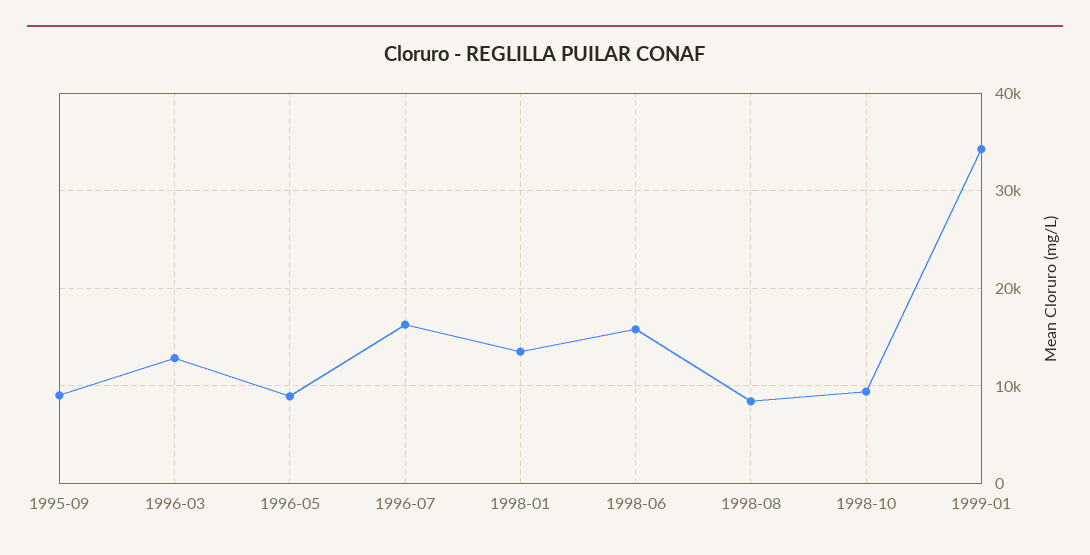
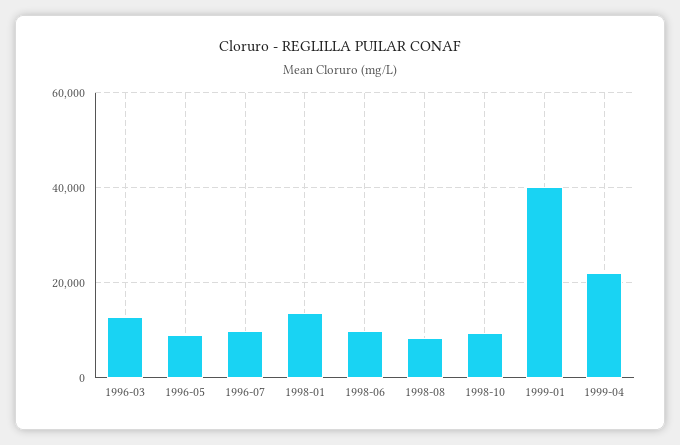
1995-09: 9000 -> none
1996-07: 16000 -> 10000
1998-06: 16000 -> 10000
1999-01: 34000 -> 40000
1999-04: none -> 22000

